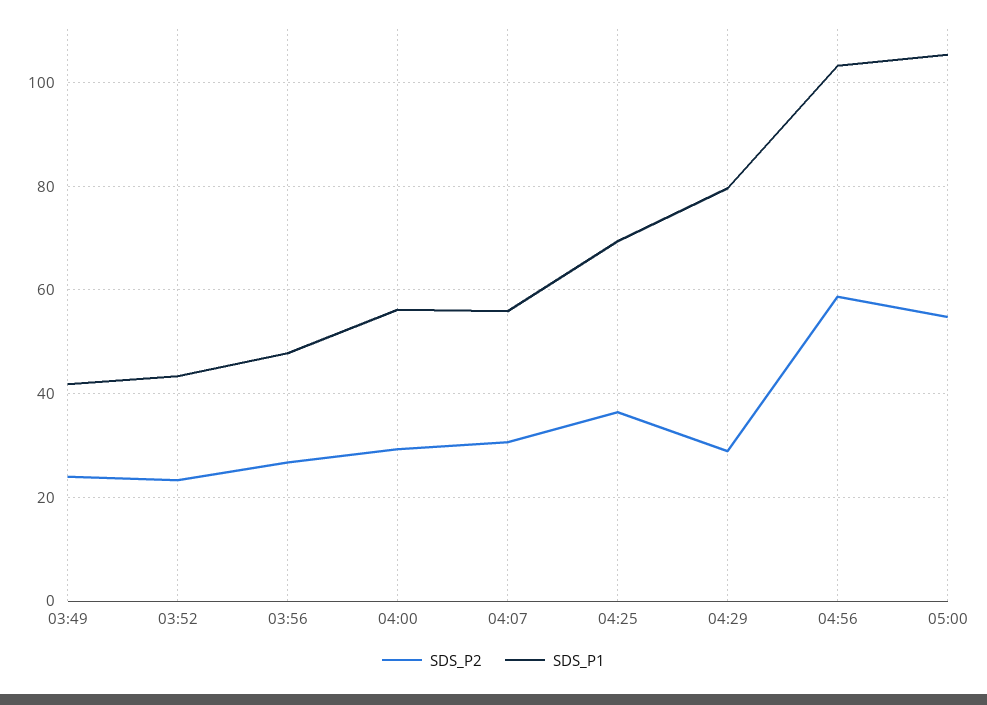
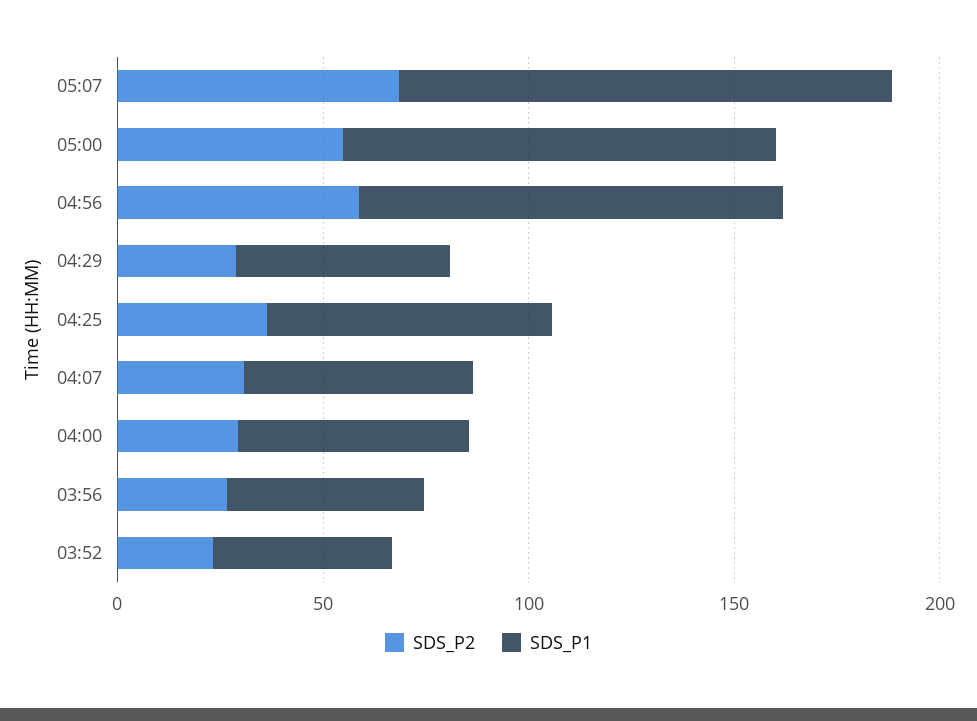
SDS_P2, 03:49: 24 -> none
SDS_P1, 03:49: 42 -> none
SDS_P1, 04:29: 80 -> 50
SDS_P2, 05:07: none -> 70
SDS_P1, 05:07: none -> 120

